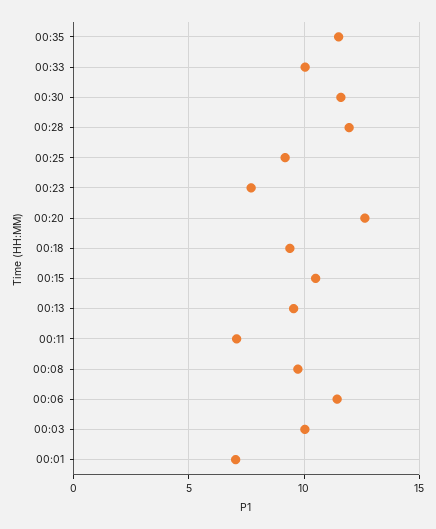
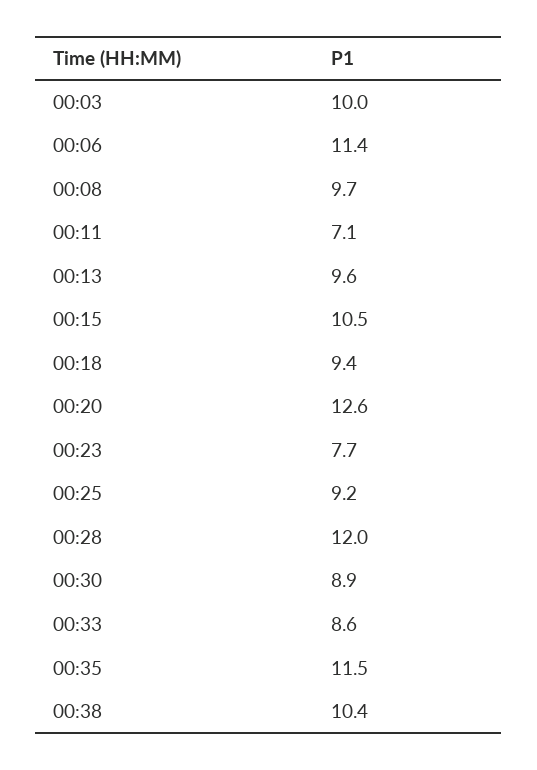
00:33: 10 -> 8.6
00:30: 11.5 -> 8.9
00:01: 7 -> none
00:38: none -> 10.4

